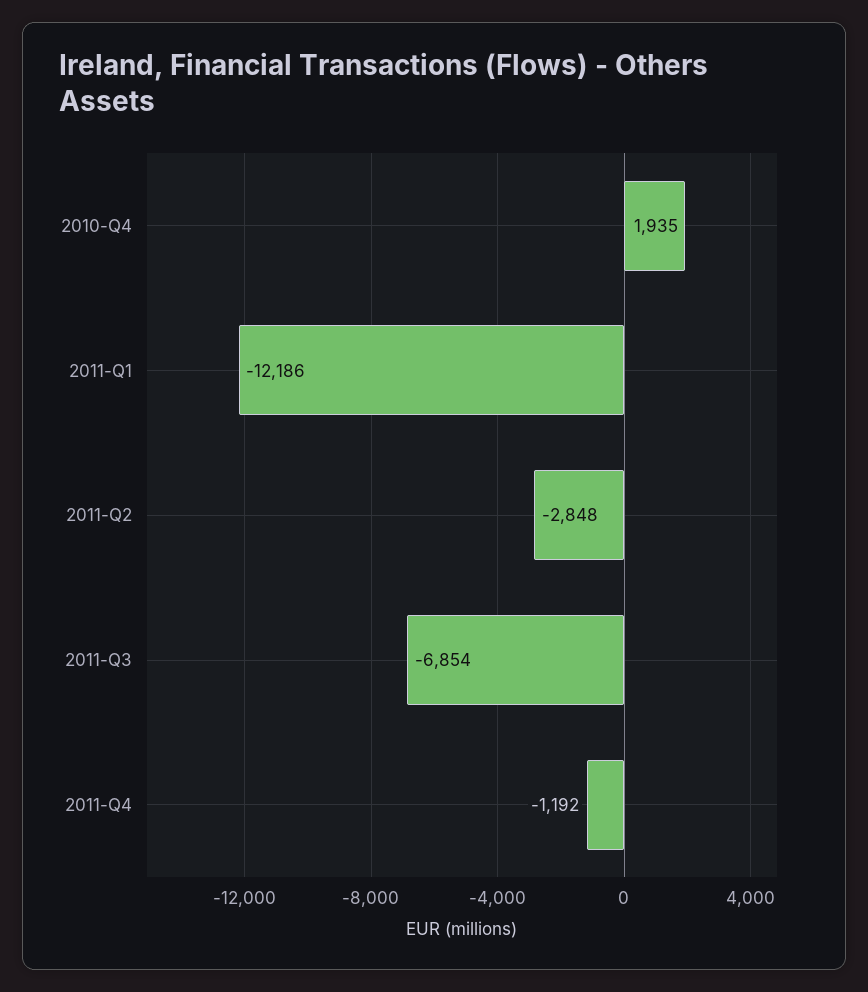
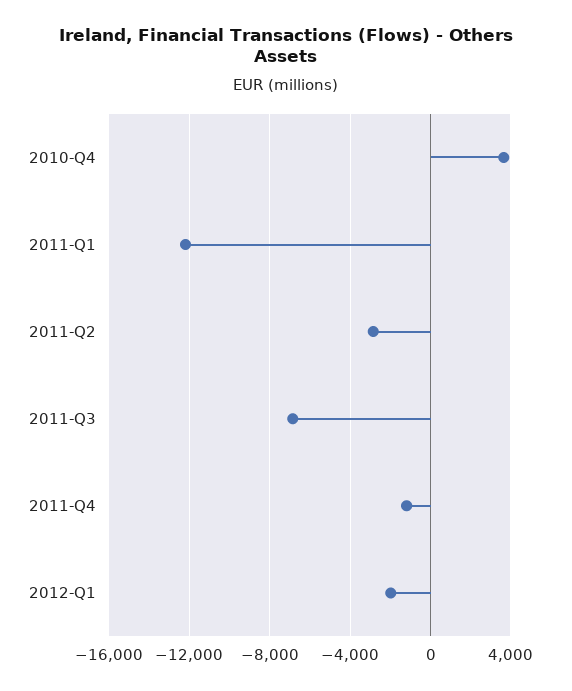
2010-Q4: 1935 -> 3500
2012-Q1: none -> -2000

